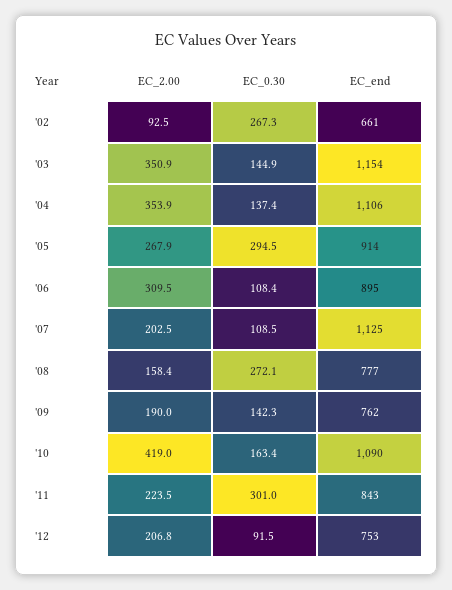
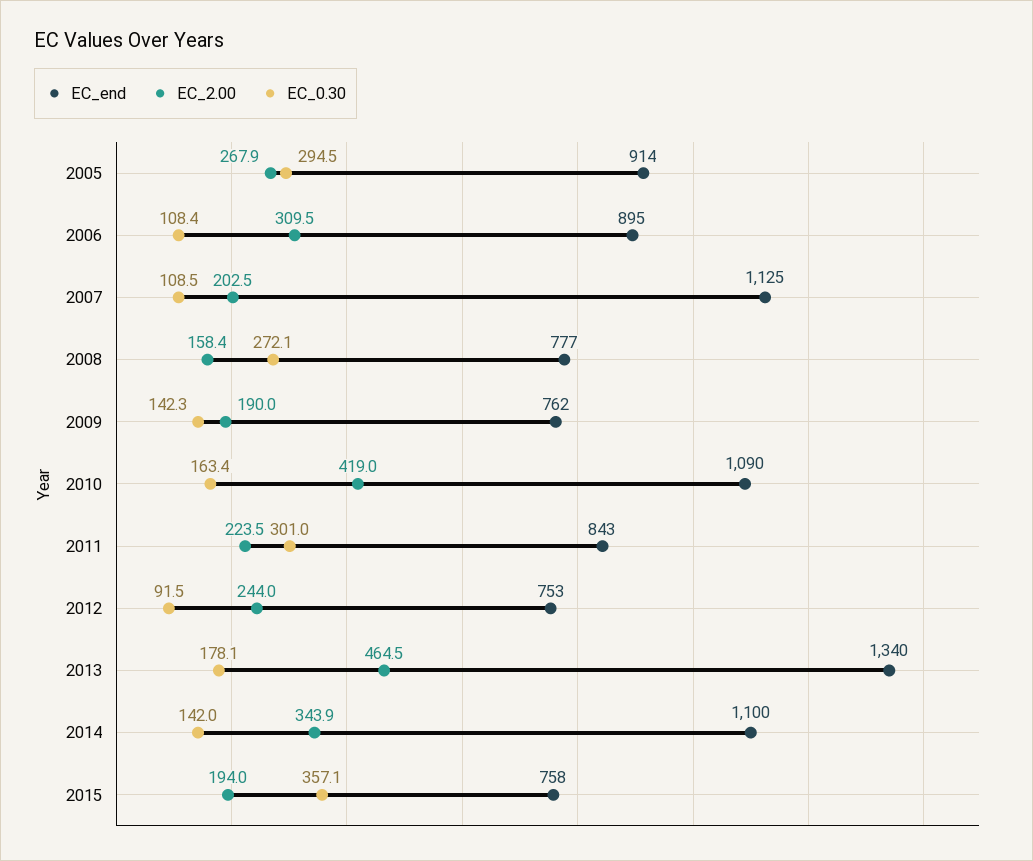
EC_2.00, '02: 92.5 -> none
EC_0.30, '02: 267.3 -> none
EC_end, '02: 661 -> none
EC_2.00, '03: 350.9 -> none
EC_0.30, '03: 144.9 -> none
EC_end, '03: 1154 -> none
EC_2.00, '04: 353.9 -> none
EC_0.30, '04: 137.4 -> none
EC_end, '04: 1106 -> none
EC_2.00, '12: 206.8 -> 244
EC_end, 2013: none -> 1340
EC_2.00, 2013: none -> 464.5
EC_0.30, 2013: none -> 178.1
EC_end, 2014: none -> 1100
EC_2.00, 2014: none -> 343.9
EC_0.30, 2014: none -> 142
EC_end, 2015: none -> 758
EC_2.00, 2015: none -> 194
EC_0.30, 2015: none -> 357.1

